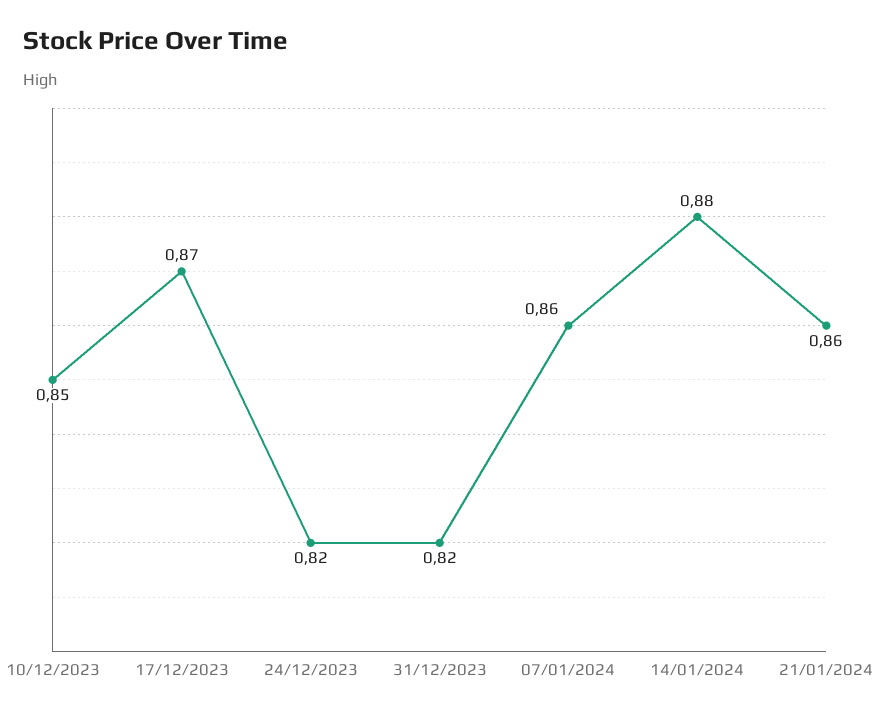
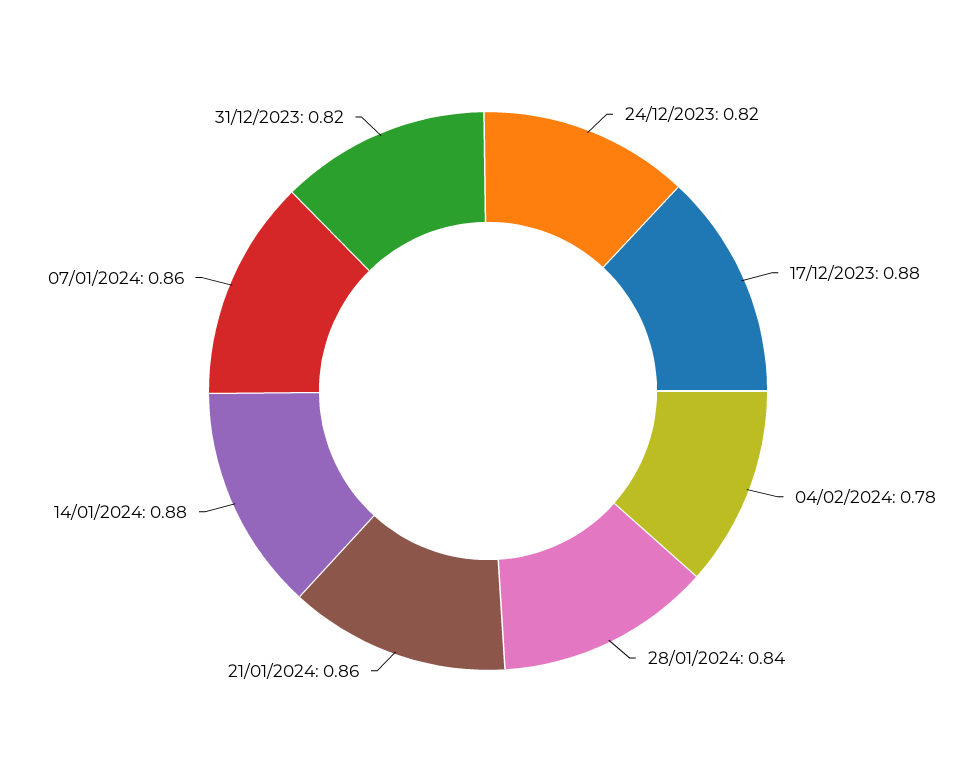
10/12/2023: 0.85 -> none
17/12/2023: 0.87 -> 0.88
04/02/2024: none -> 0.78
28/01/2024: none -> 0.84

